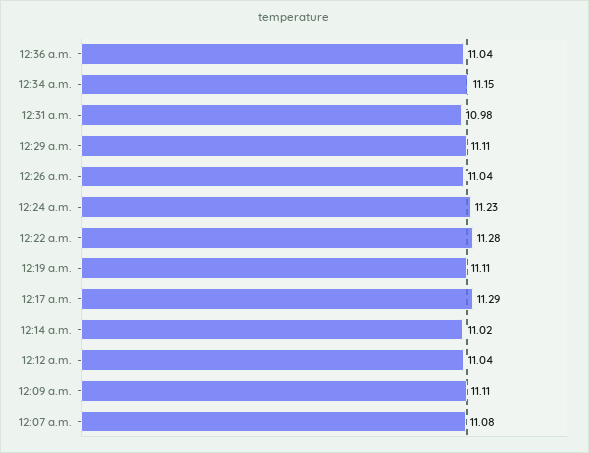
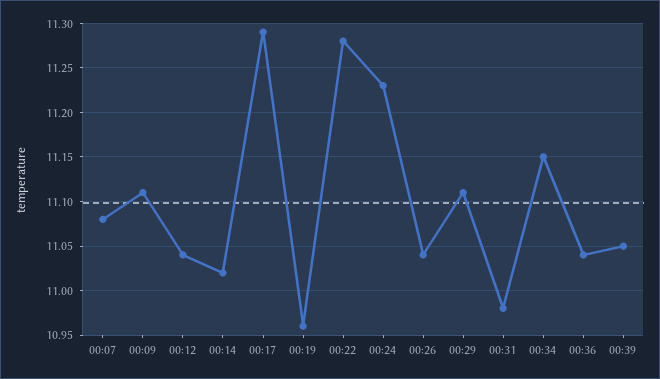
12:19 a.m.: 11.11 -> 10.96
00:39: none -> 11.05

